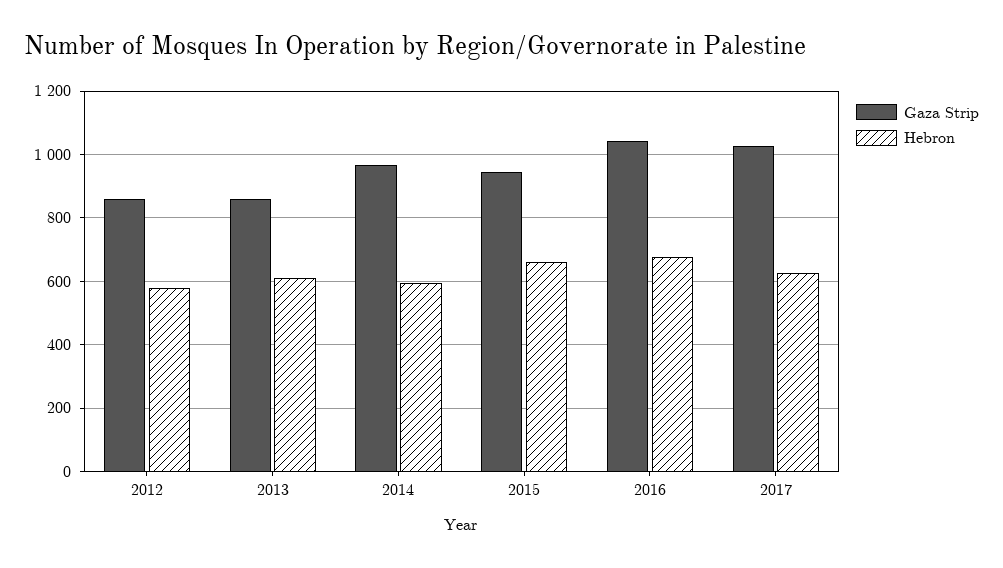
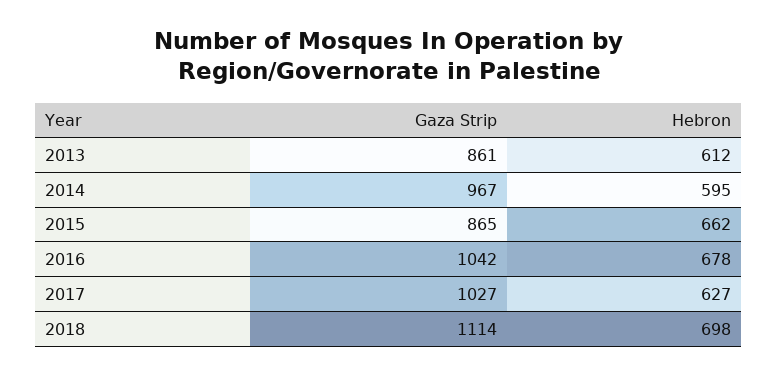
Gaza Strip, 2012: 860 -> none
Hebron, 2012: 580 -> none
Gaza Strip, 2015: 940 -> 865
Gaza Strip, 2018: none -> 1114
Hebron, 2018: none -> 698

